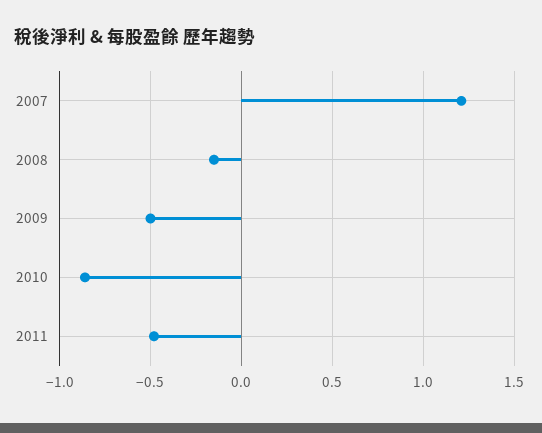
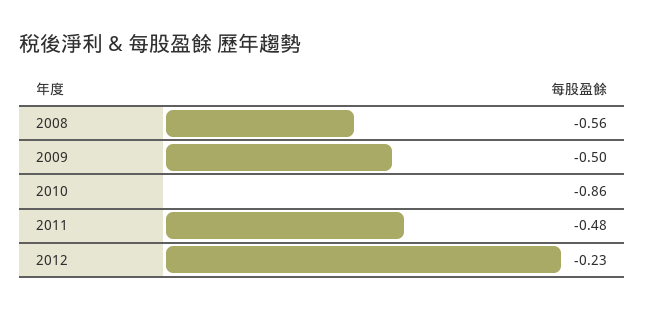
2007: 1.2 -> none
2008: -0.15 -> -0.56
2012: none -> -0.23

